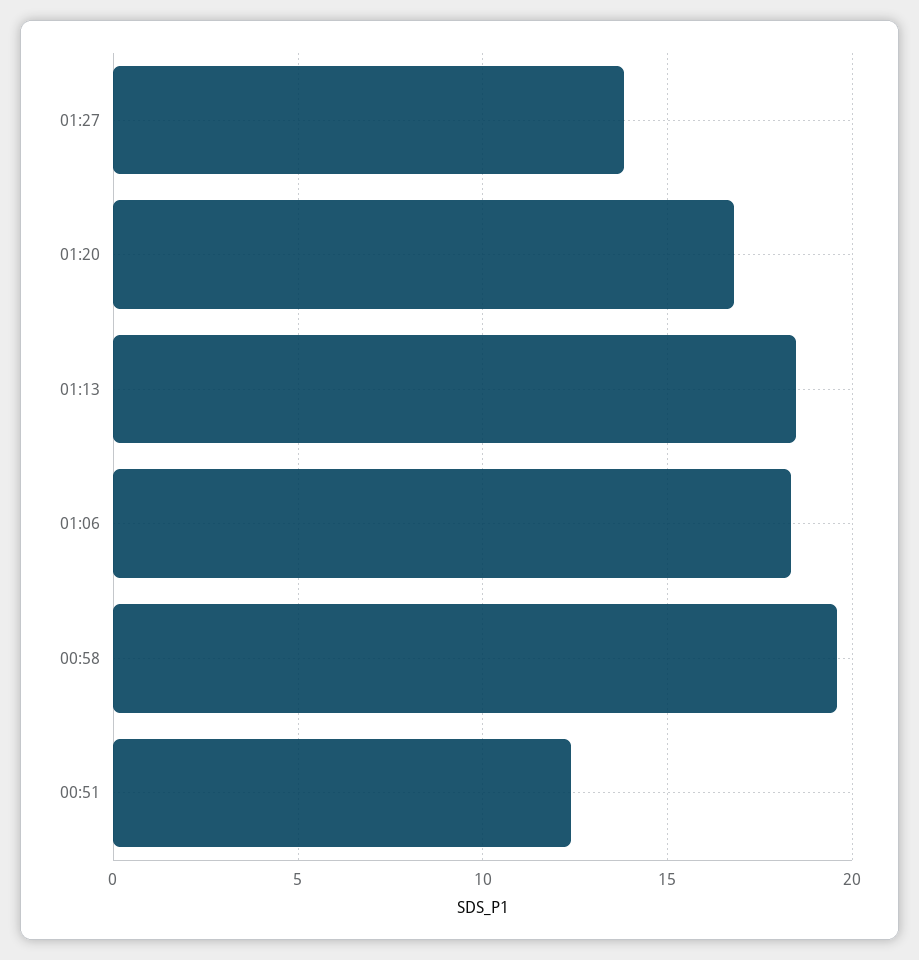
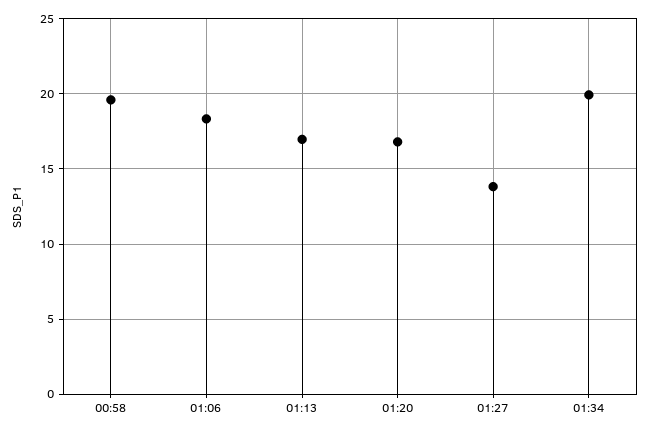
01:13: 18.5 -> 17
00:51: 12.5 -> none
01:34: none -> 20

